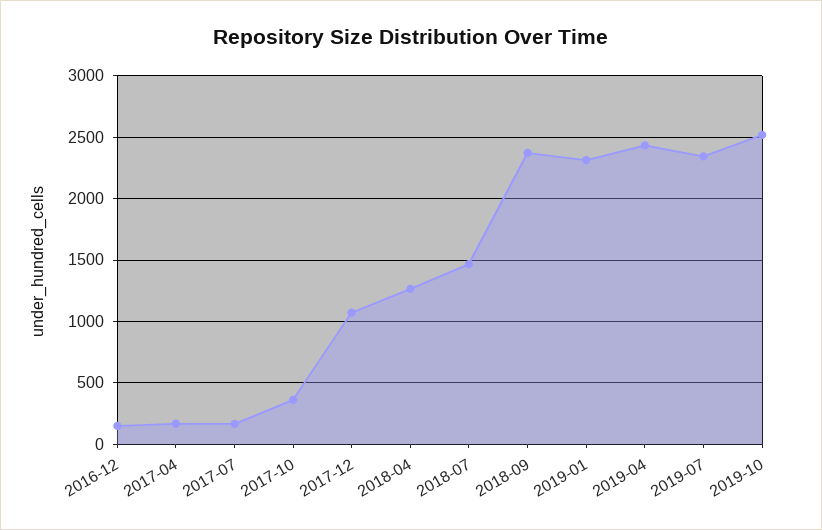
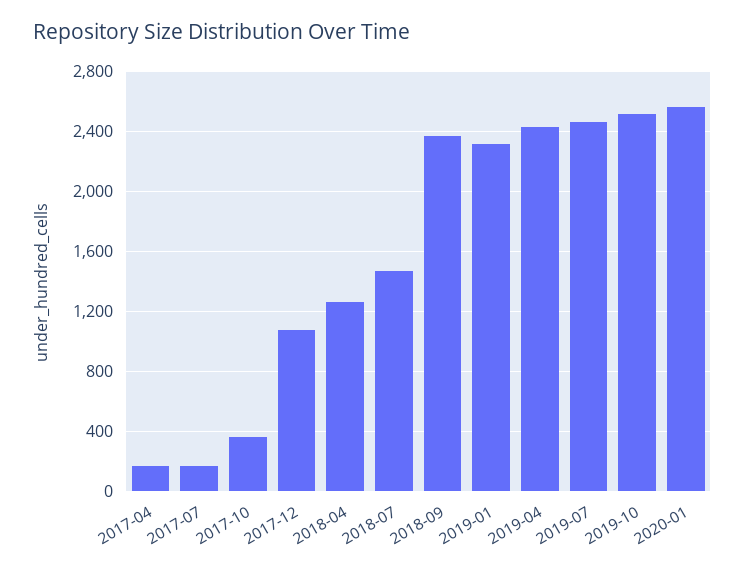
2016-12: 150 -> none
2019-07: 2350 -> 2450
2020-01: none -> 2550

